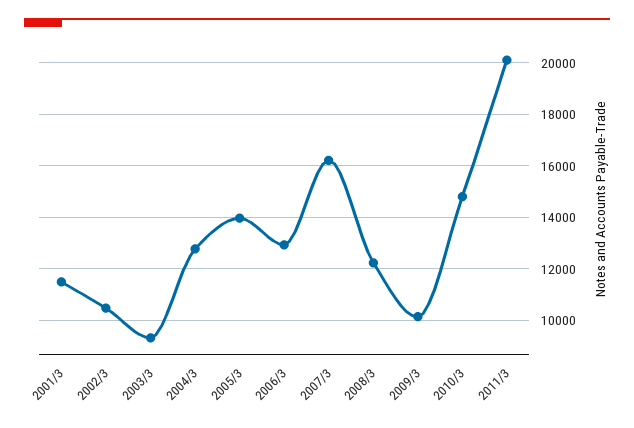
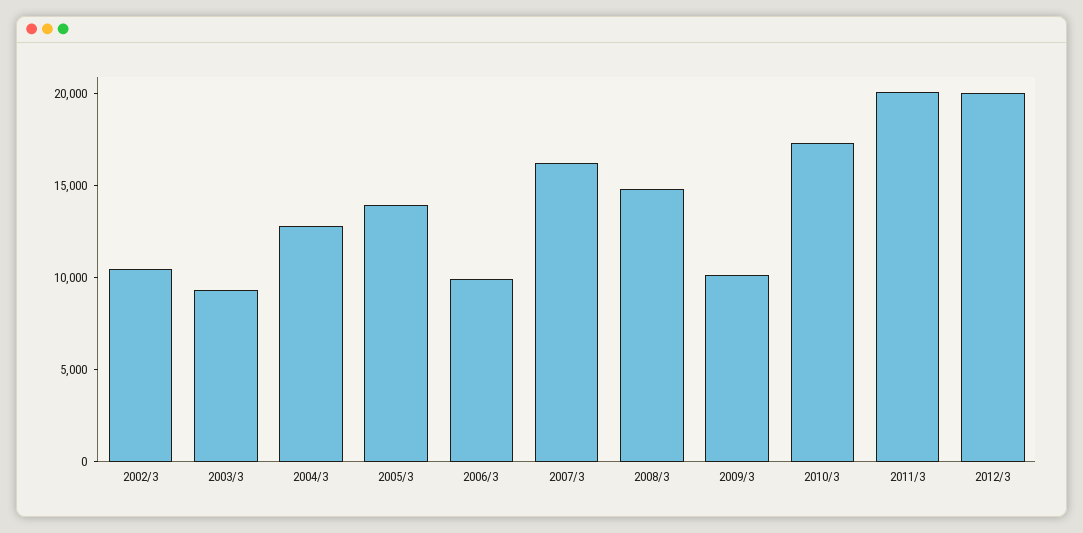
2001/3: 11500 -> none
2006/3: 13000 -> 10000
2008/3: 12250 -> 15000
2010/3: 14750 -> 17000
2012/3: none -> 20000

